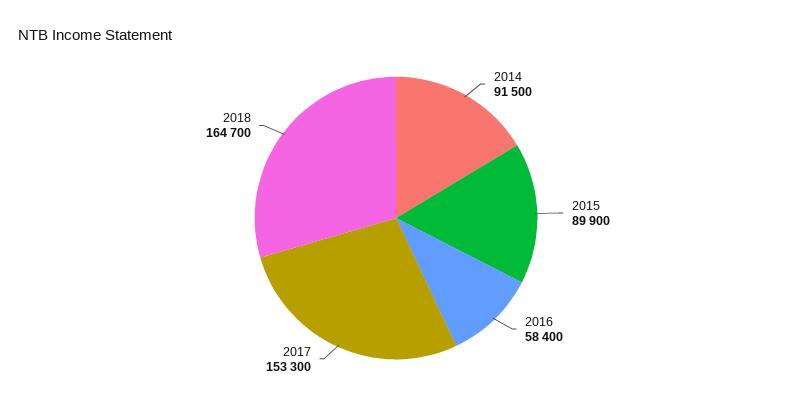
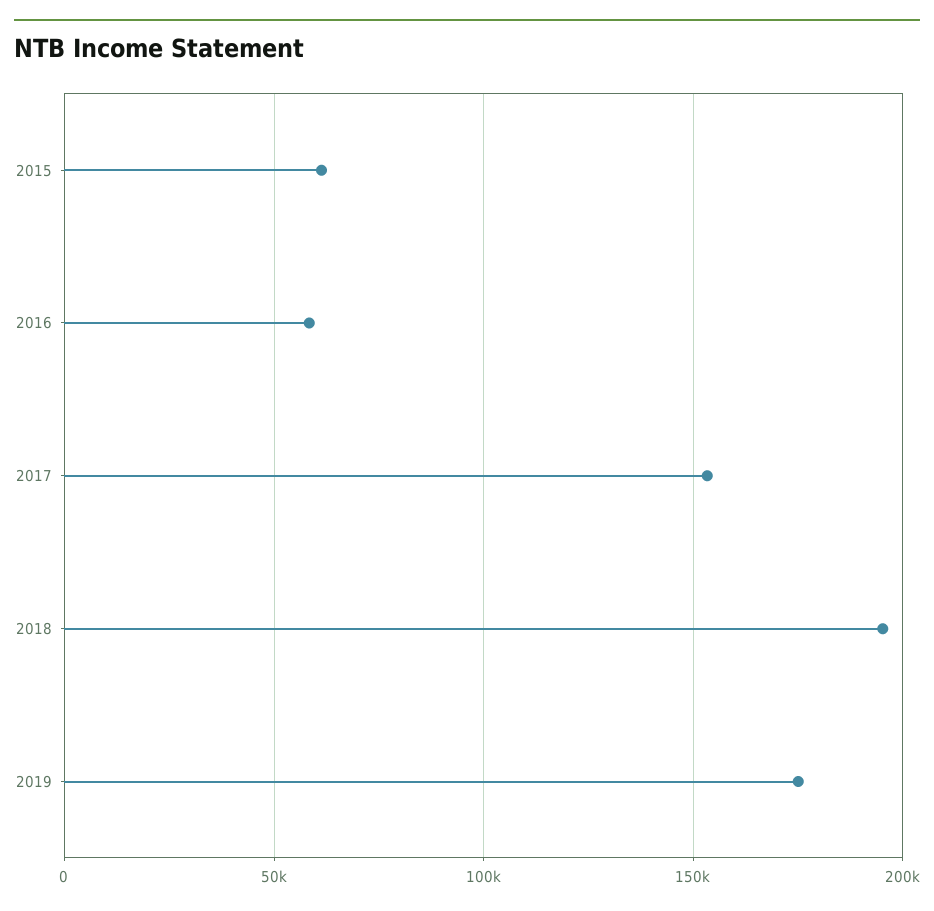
2014: 91500 -> none
2015: 89900 -> 60000
2018: 164700 -> 195000
2019: none -> 175000

